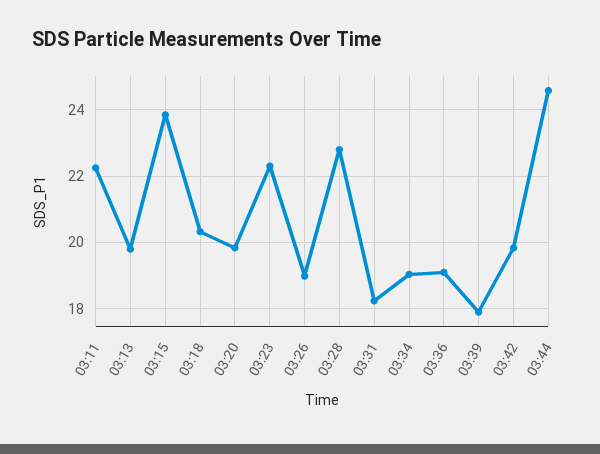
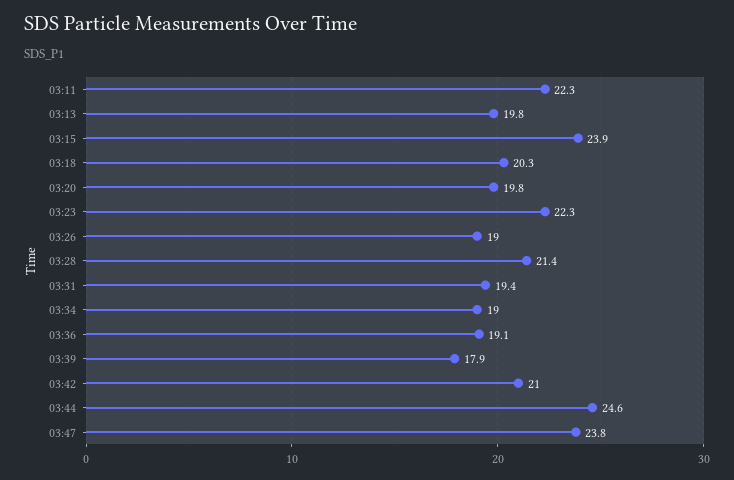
03:28: 22.8 -> 21.4
03:31: 18.2 -> 19.4
03:42: 19.8 -> 21
03:47: none -> 23.8

